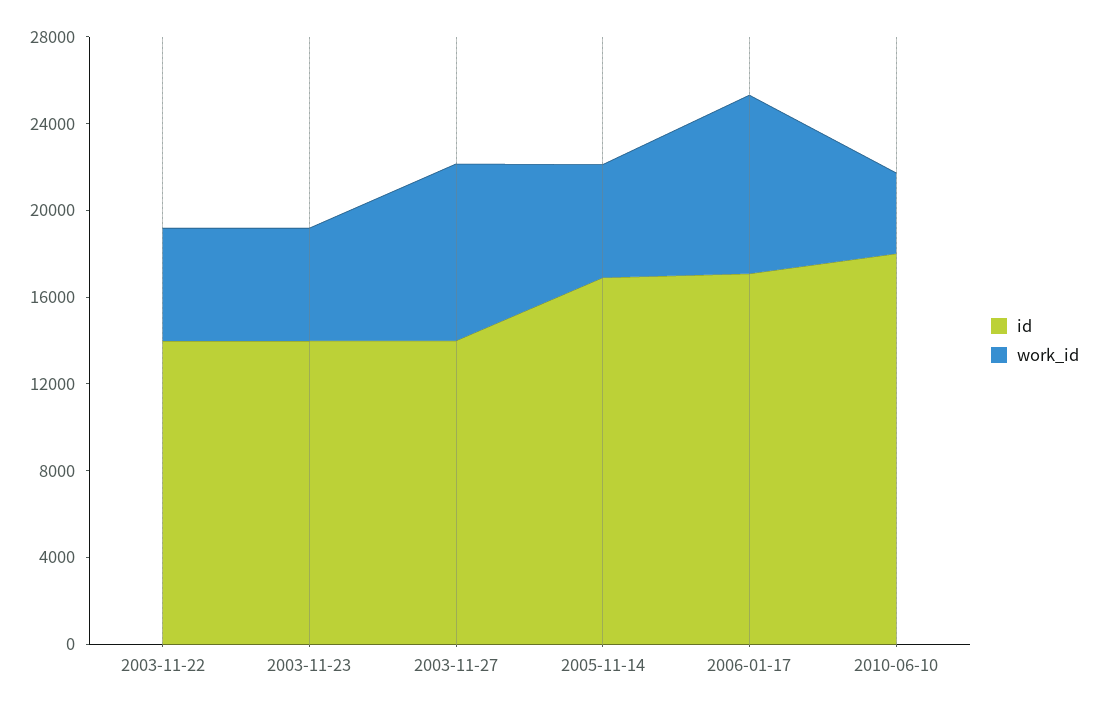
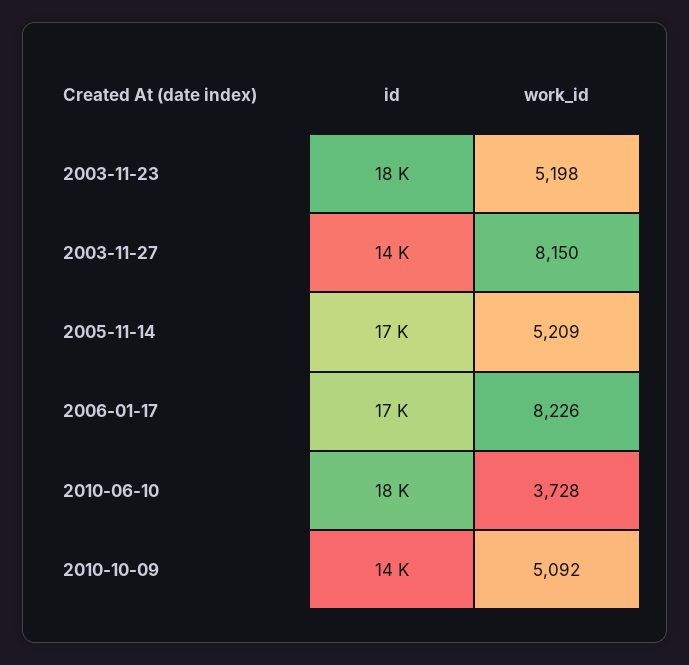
id, 2003-11-22: 14000 -> none
work_id, 2003-11-22: 5000 -> none
id, 2003-11-23: 14000 -> 18000
id, 2010-10-09: none -> 14000
work_id, 2010-10-09: none -> 5092

